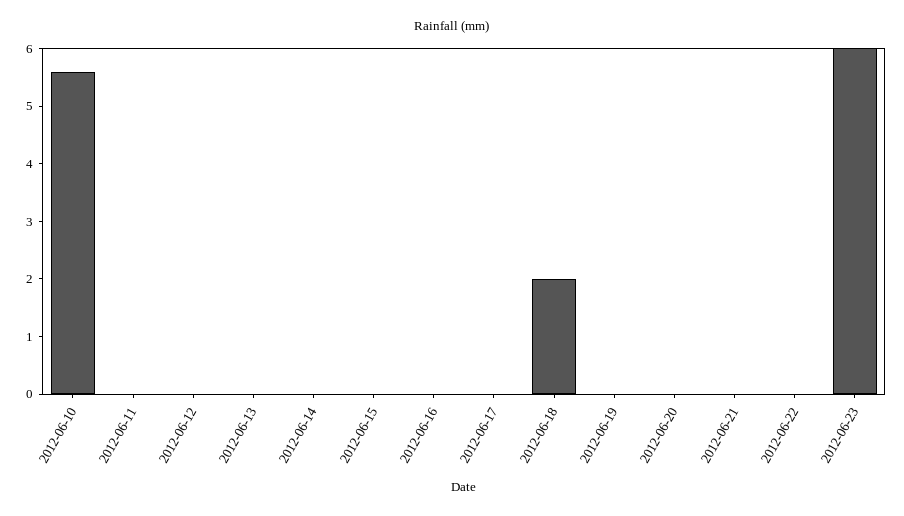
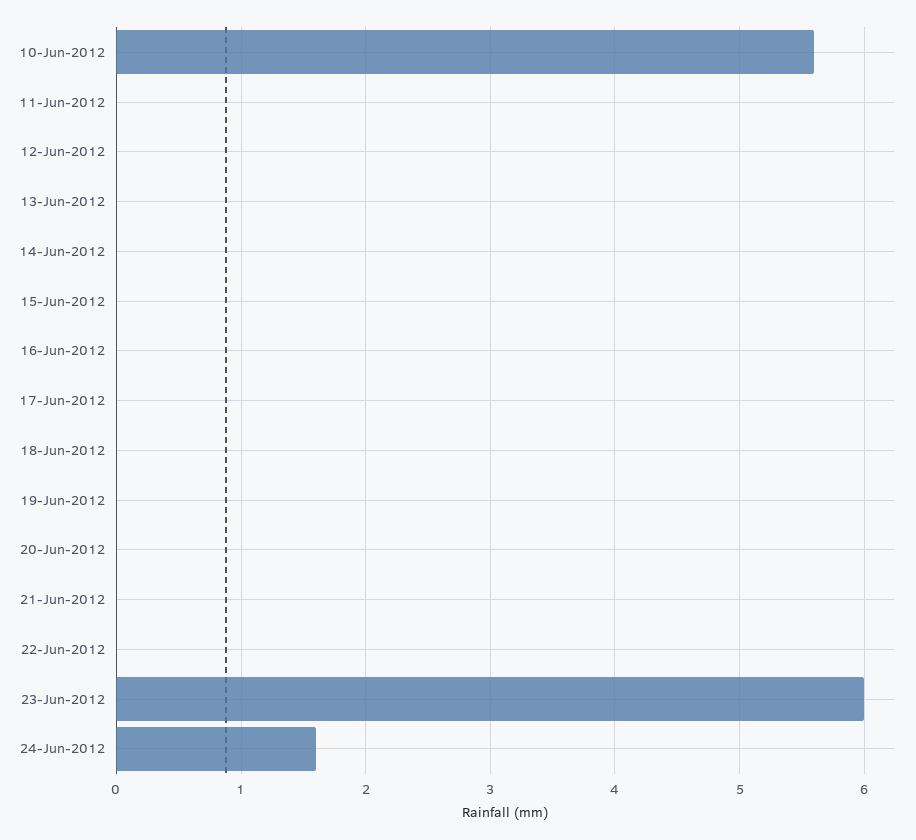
2012-06-18: 2 -> 0
24-Jun-2012: none -> 1.6

